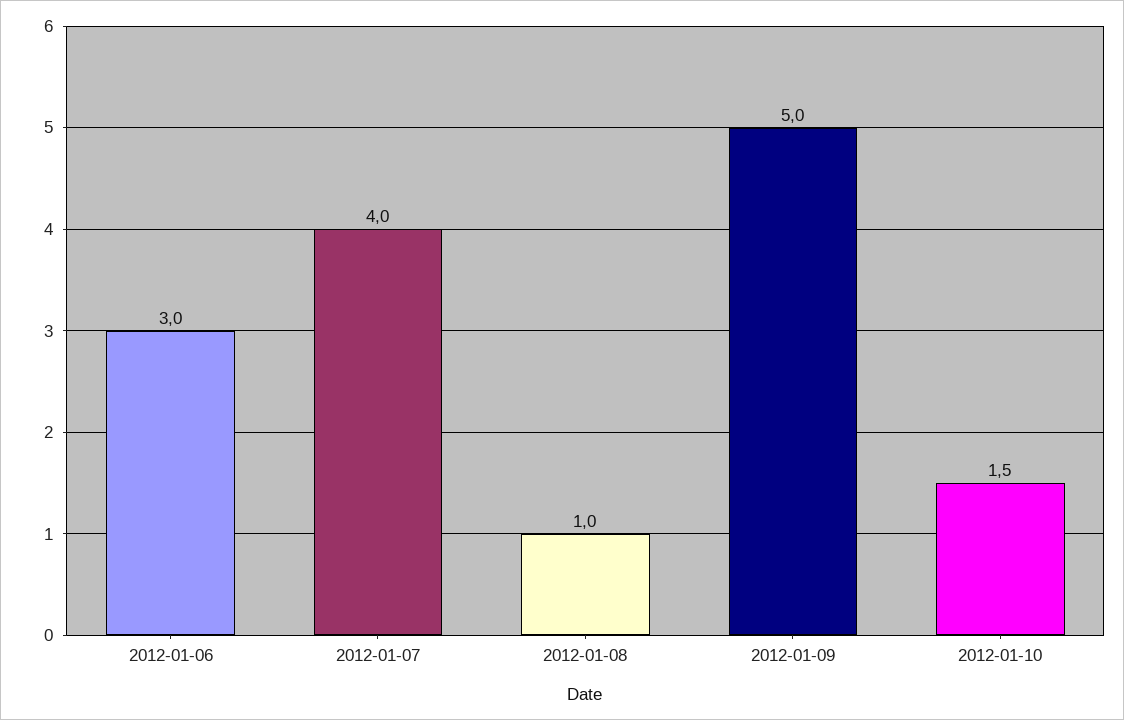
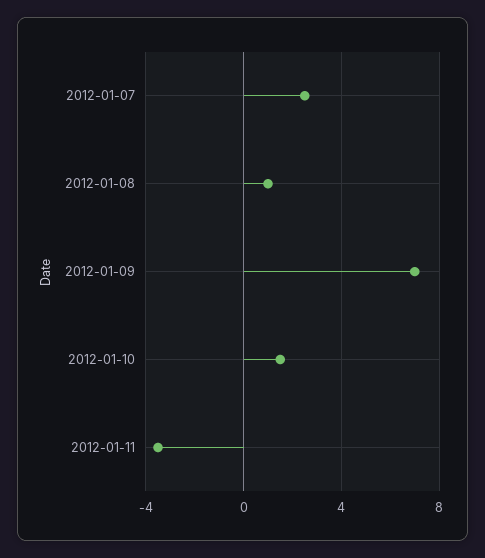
2012-01-06: 3 -> none
2012-01-07: 4 -> 2.5
2012-01-09: 5 -> 7
2012-01-11: none -> -3.5

